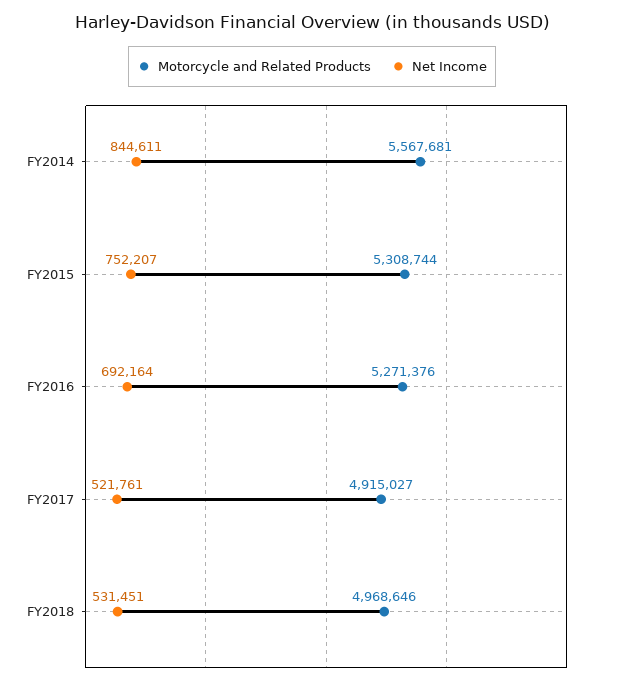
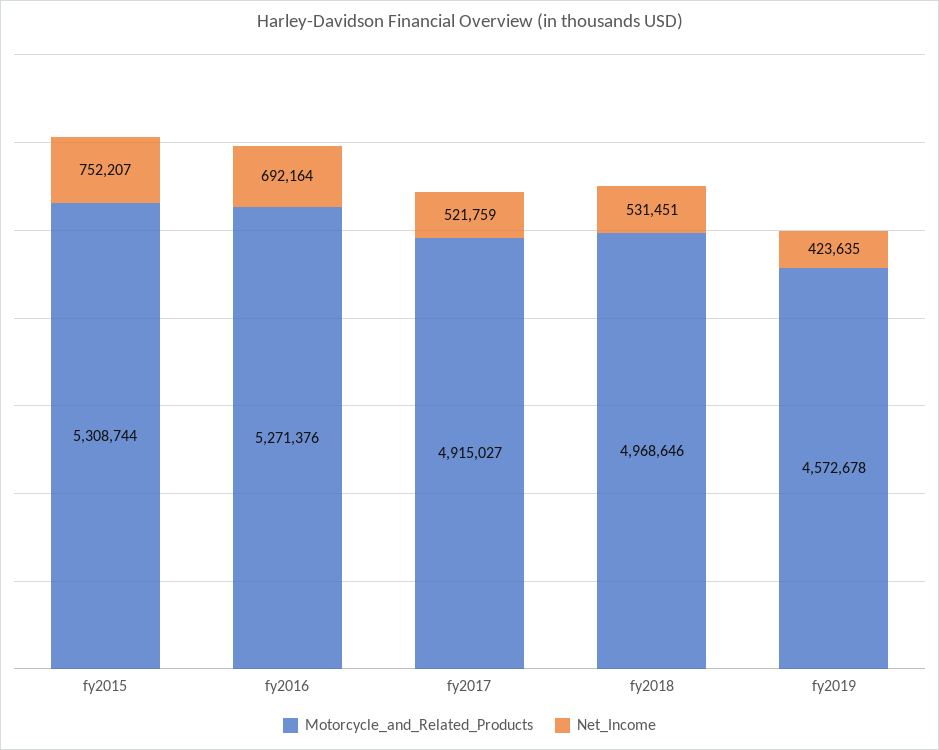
Motorcycle and Related Products, FY2014: 5567681 -> none
Net Income, FY2014: 844611 -> none
Net Income, FY2017: 521761 -> 521759
Motorcycle and Related Products, fy2019: none -> 4572678
Net Income, fy2019: none -> 423635

